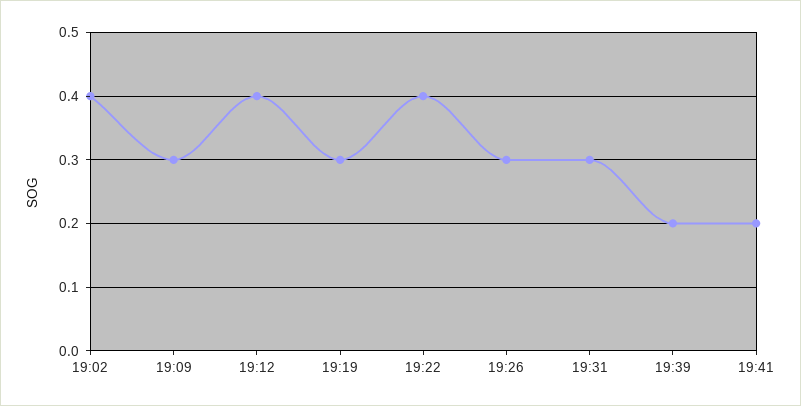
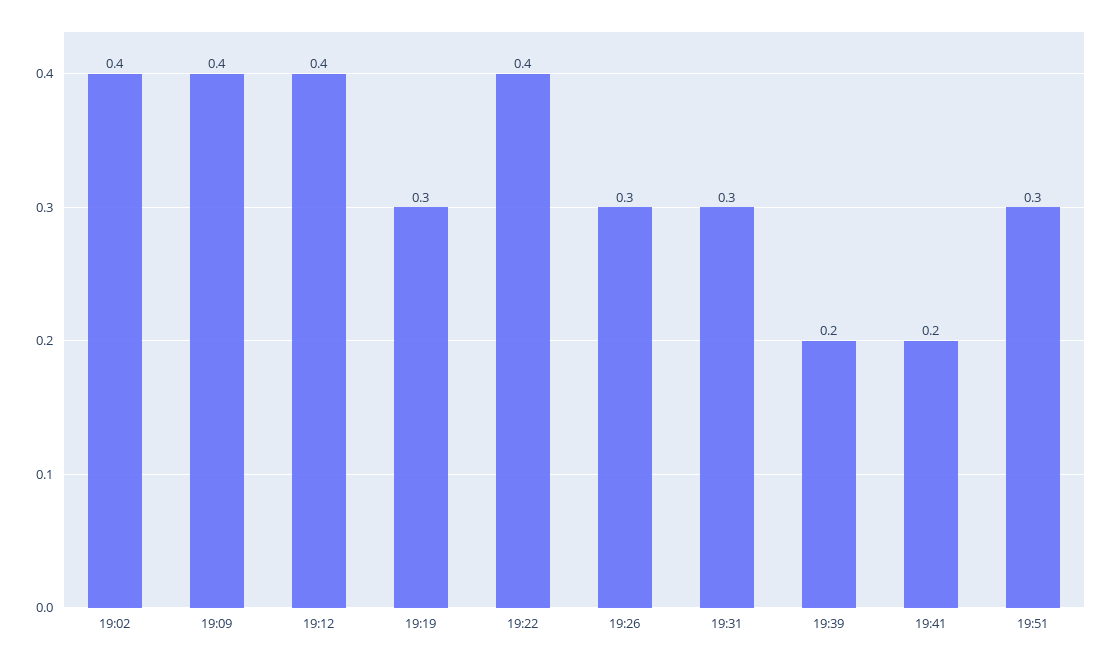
19:09: 0.3 -> 0.4
19:51: none -> 0.3

